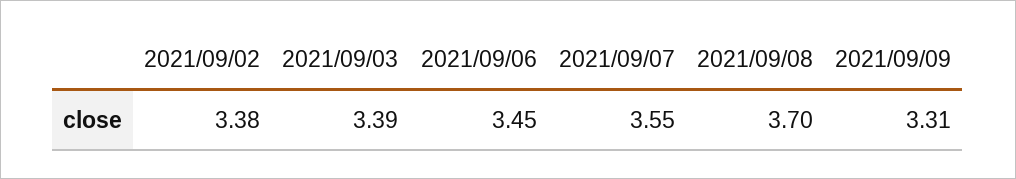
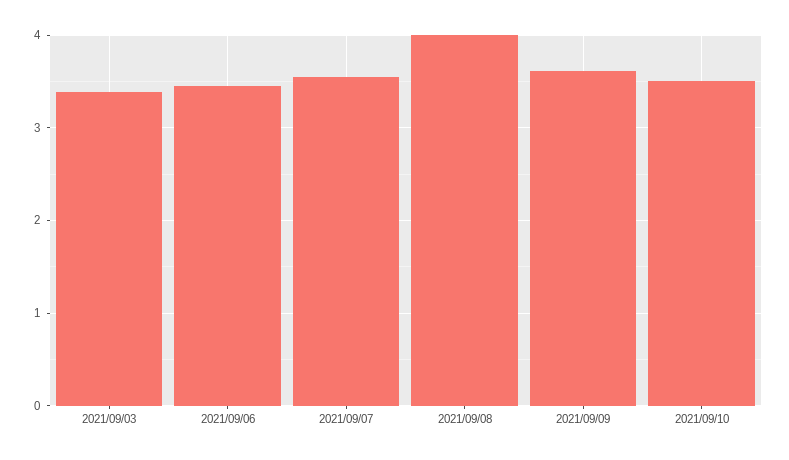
2021/09/02: 3.38 -> none
2021/09/08: 3.7 -> 4
2021/09/09: 3.31 -> 3.6
2021/09/10: none -> 3.5

